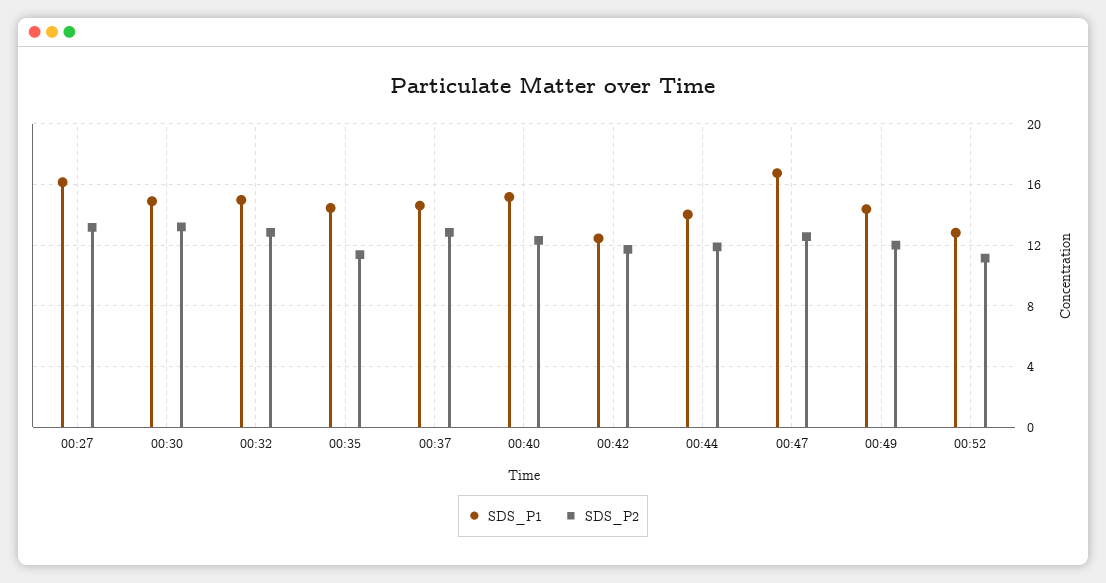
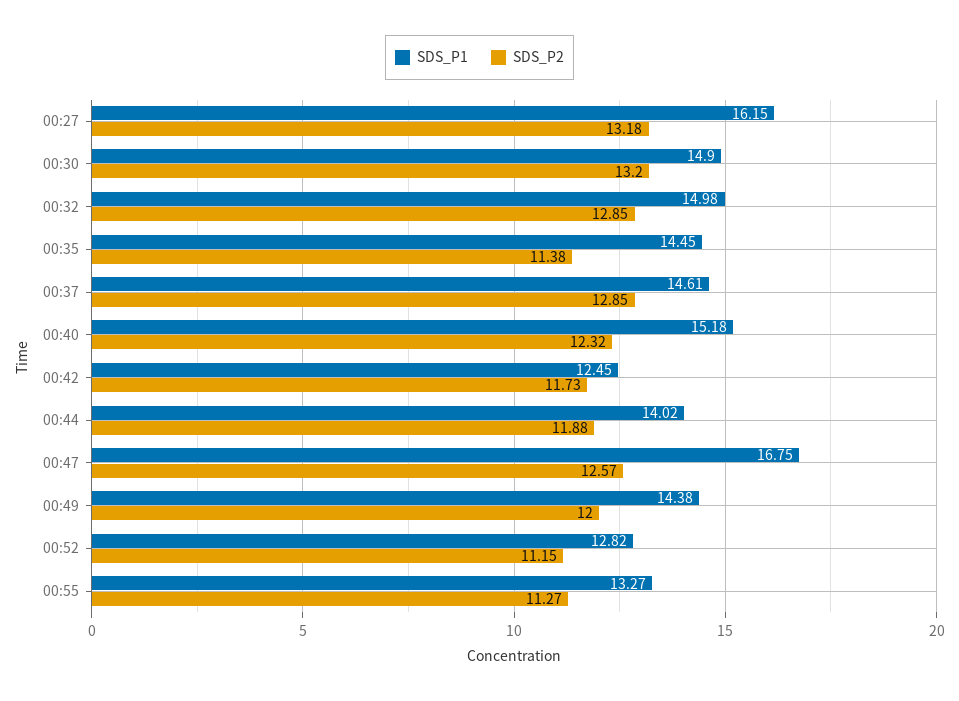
SDS_P1, 00:55: none -> 13.27
SDS_P2, 00:55: none -> 11.27

